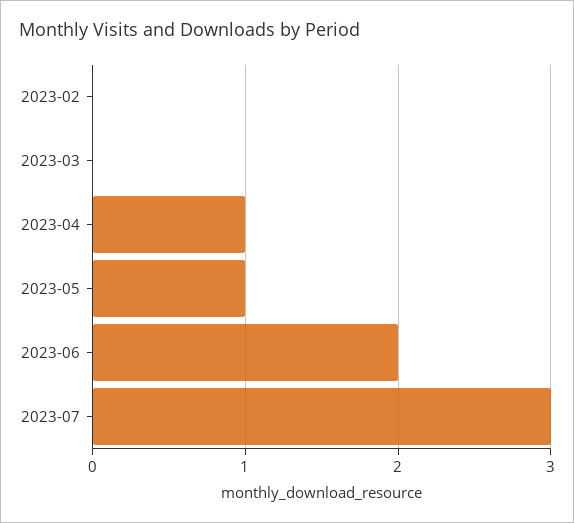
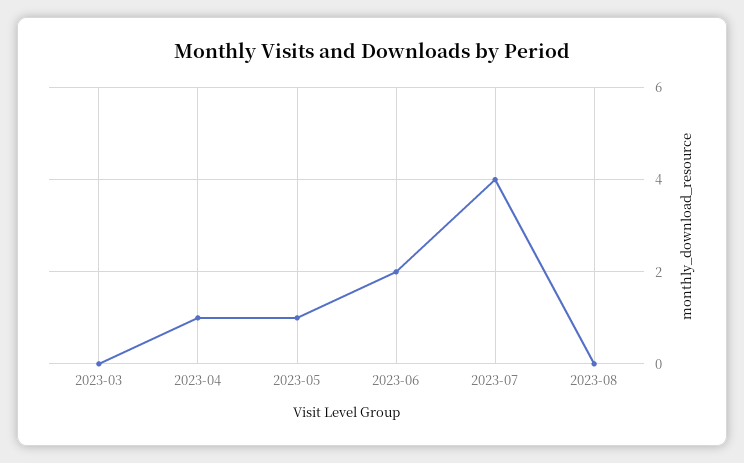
2023-02: 0 -> none
2023-07: 3 -> 4
2023-08: none -> 0

